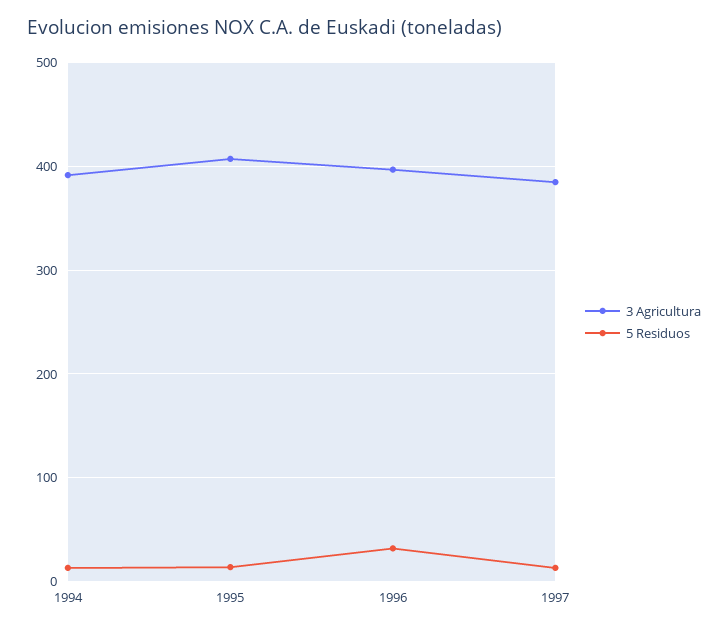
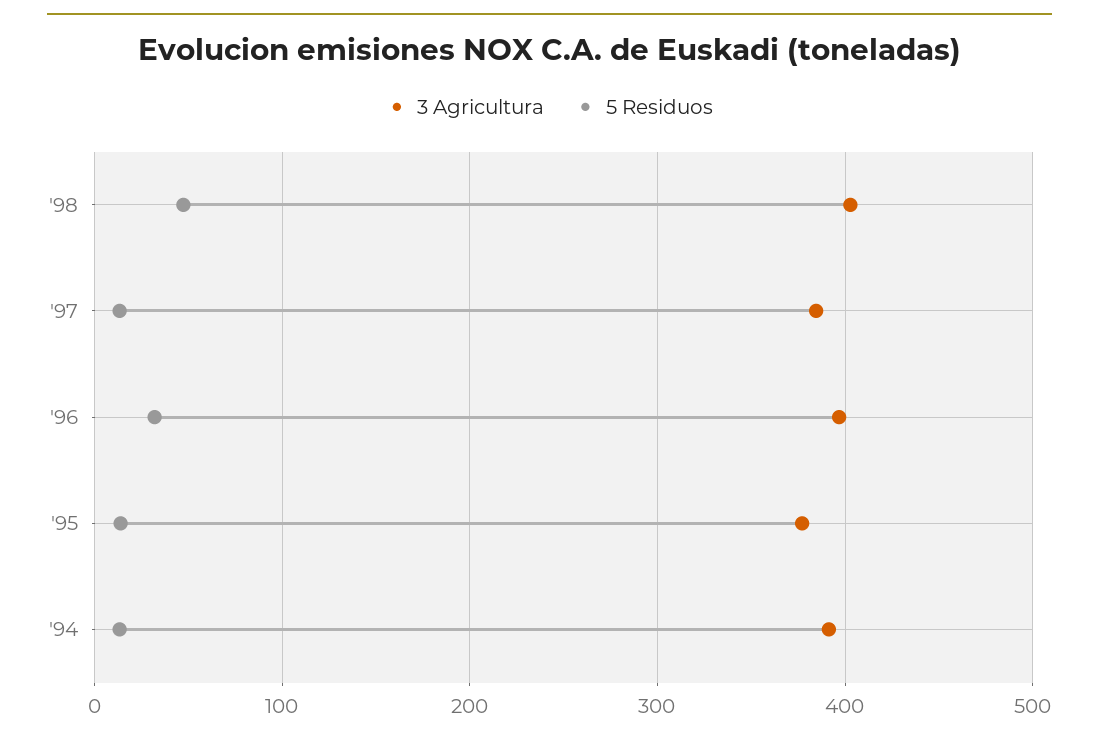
3 Agricultura, 1995: 410 -> 380
3 Agricultura, '98: none -> 400
5 Residuos, '98: none -> 50

